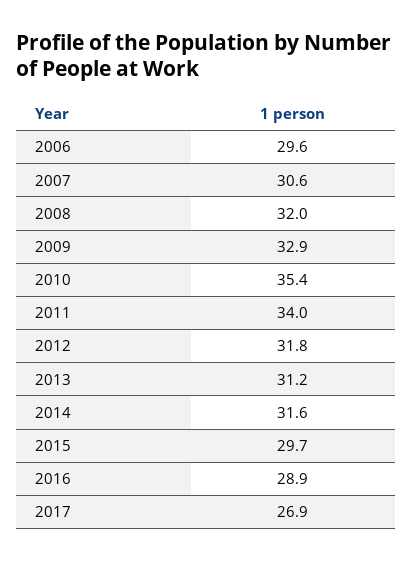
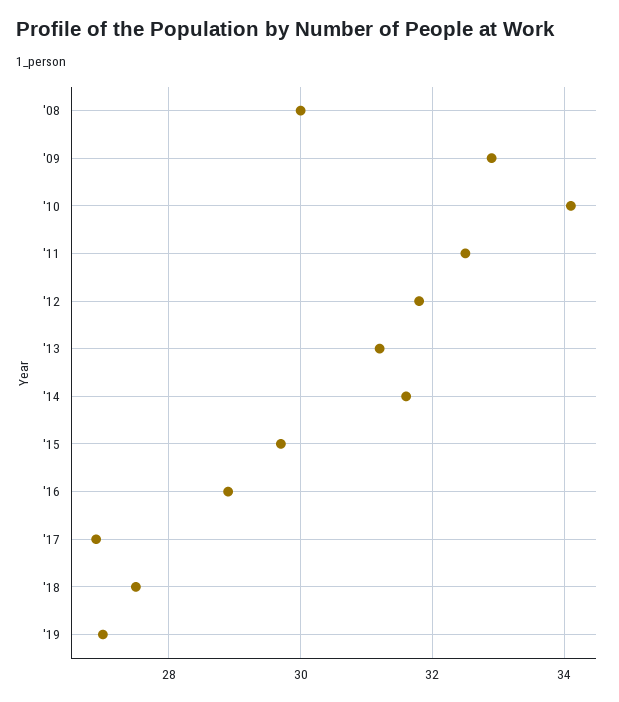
2006: 29.6 -> none
2007: 30.6 -> none
2008: 32 -> 30
2010: 35.4 -> 34
2011: 34 -> 32.5
'18: none -> 27.5
'19: none -> 27

